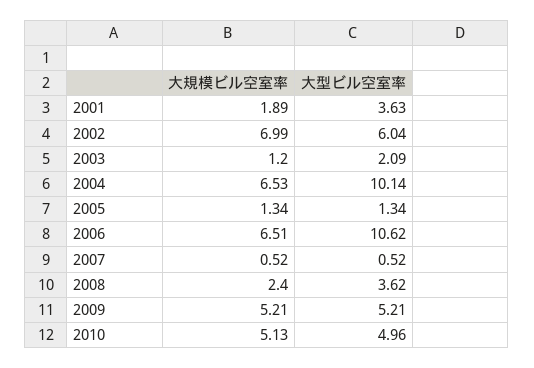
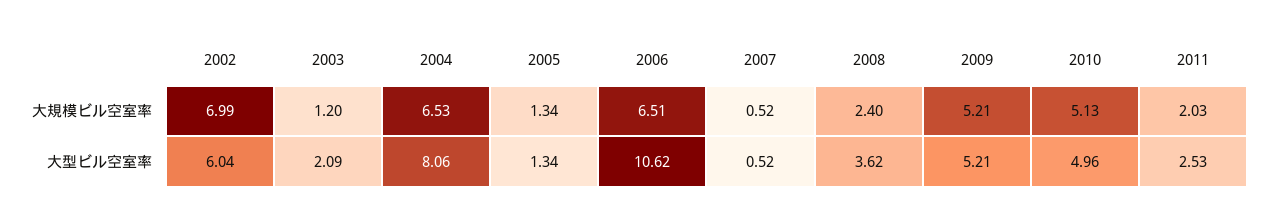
大規模ビル空室率, 2001: 1.89 -> none
大型ビル空室率, 2001: 3.63 -> none
大型ビル空室率, 2004: 10.14 -> 8.06
大規模ビル空室率, 2011: none -> 2.03
大型ビル空室率, 2011: none -> 2.53

